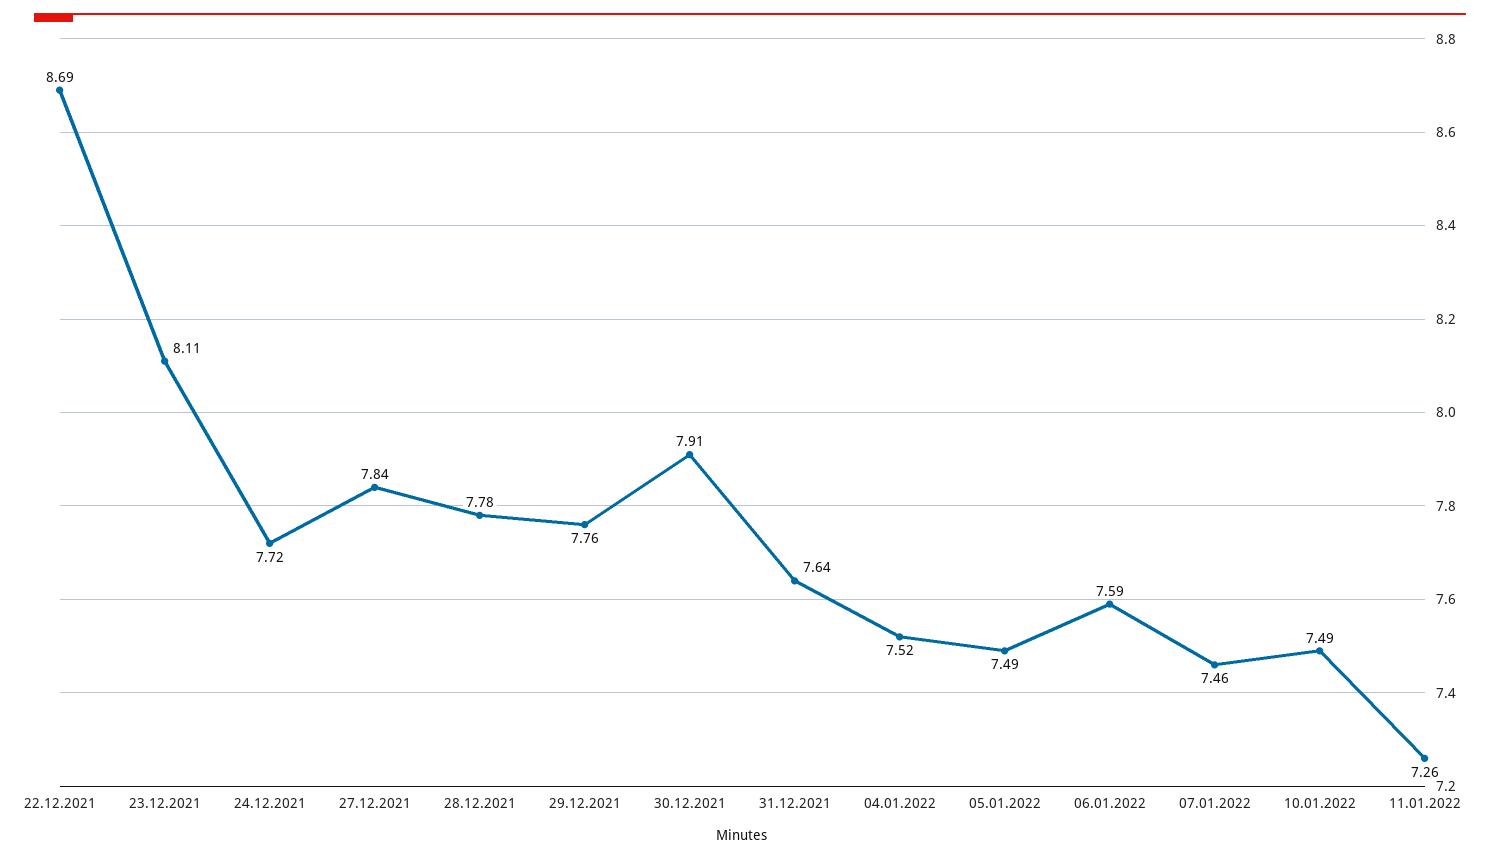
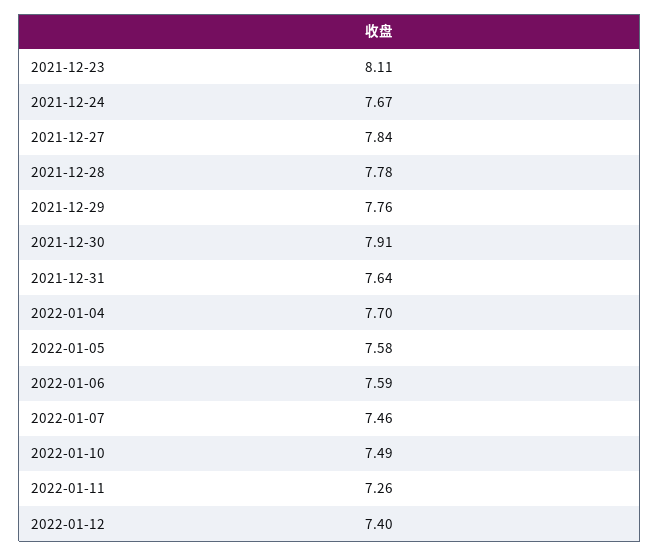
22.12.2021: 8.69 -> none
24.12.2021: 7.72 -> 7.67
04.01.2022: 7.52 -> 7.7
05.01.2022: 7.49 -> 7.58
2022-01-12: none -> 7.4

